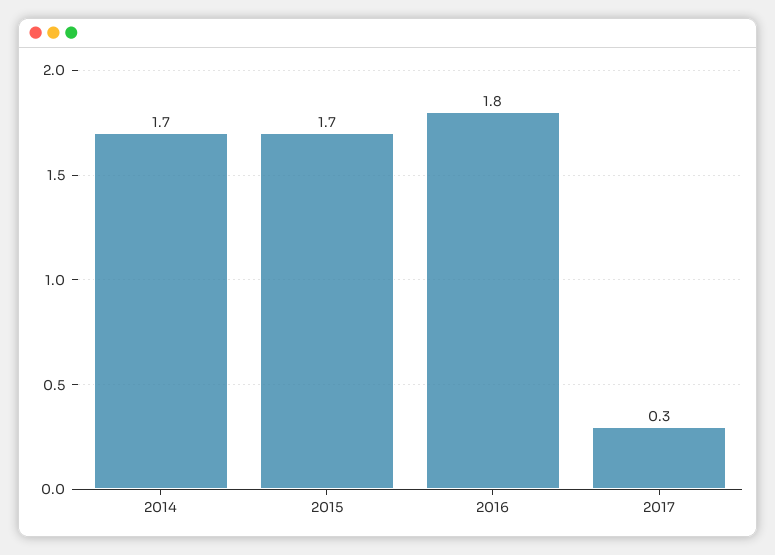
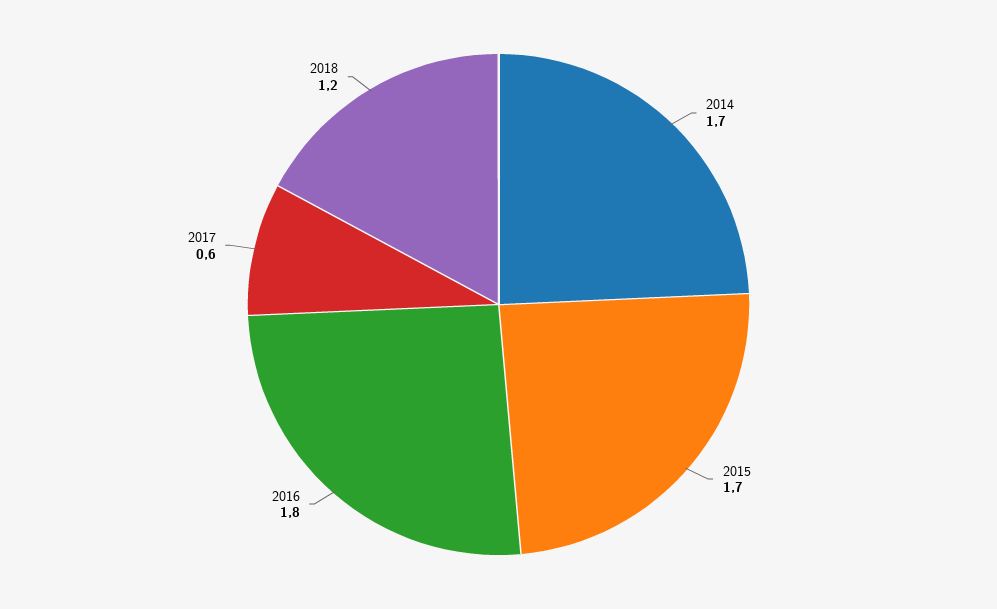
2017: 0.3 -> 0.6
2018: none -> 1.2

